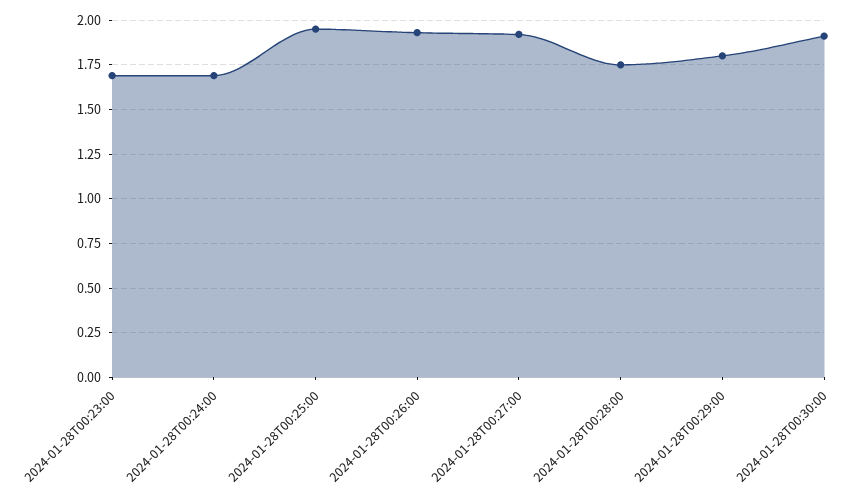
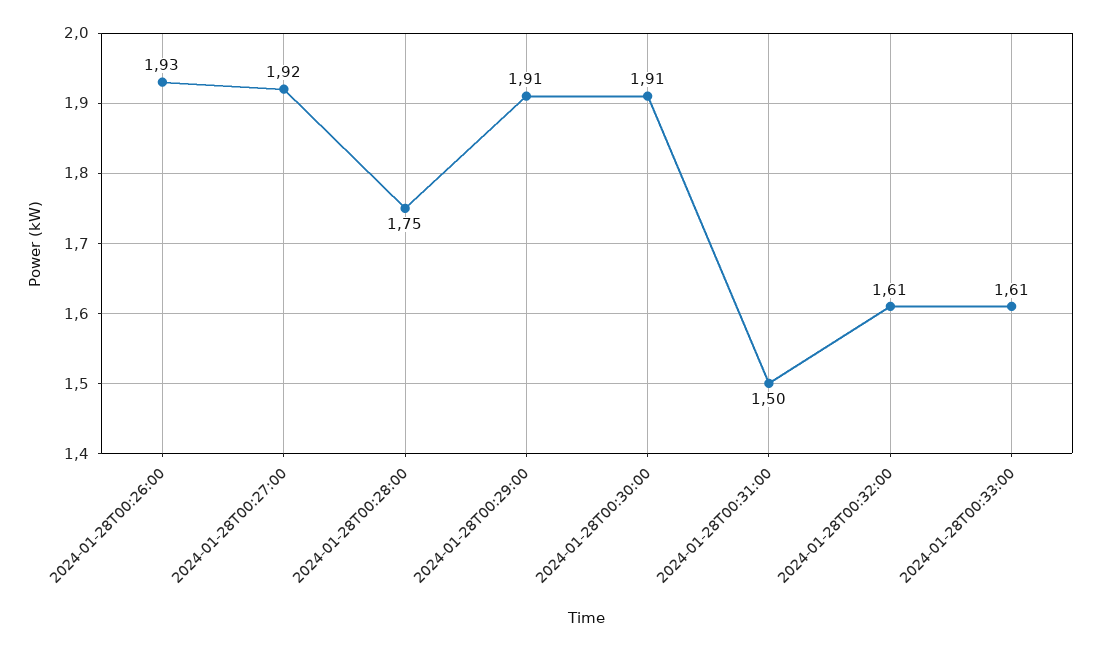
2024-01-28T00:23:00: 1.7 -> none
2024-01-28T00:24:00: 1.7 -> none
2024-01-28T00:25:00: 1.95 -> none
2024-01-28T00:29:00: 1.8 -> 1.91
2024-01-28T00:31:00: none -> 1.5
2024-01-28T00:32:00: none -> 1.61
2024-01-28T00:33:00: none -> 1.61

